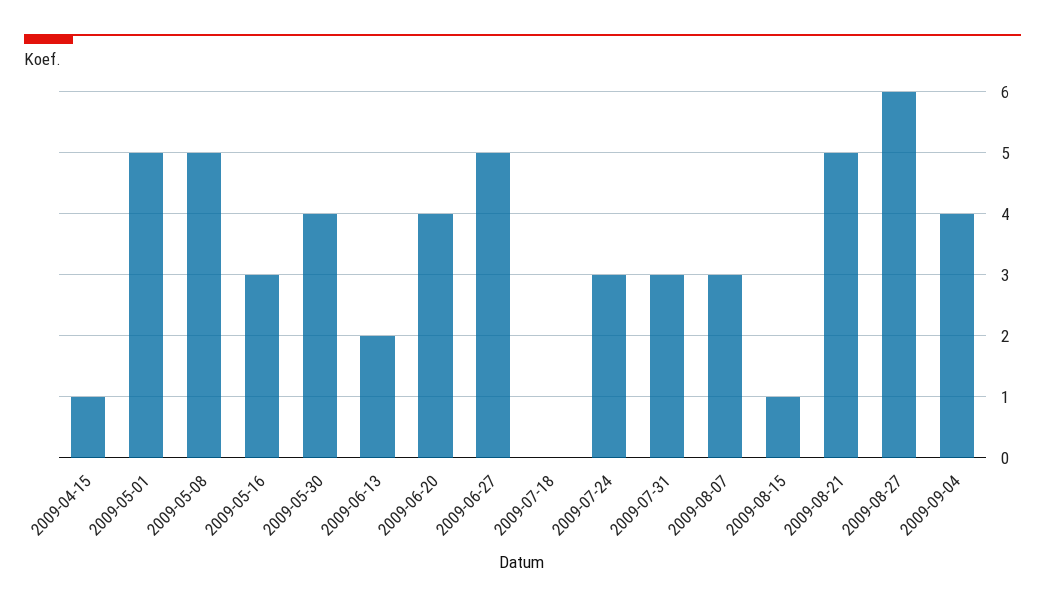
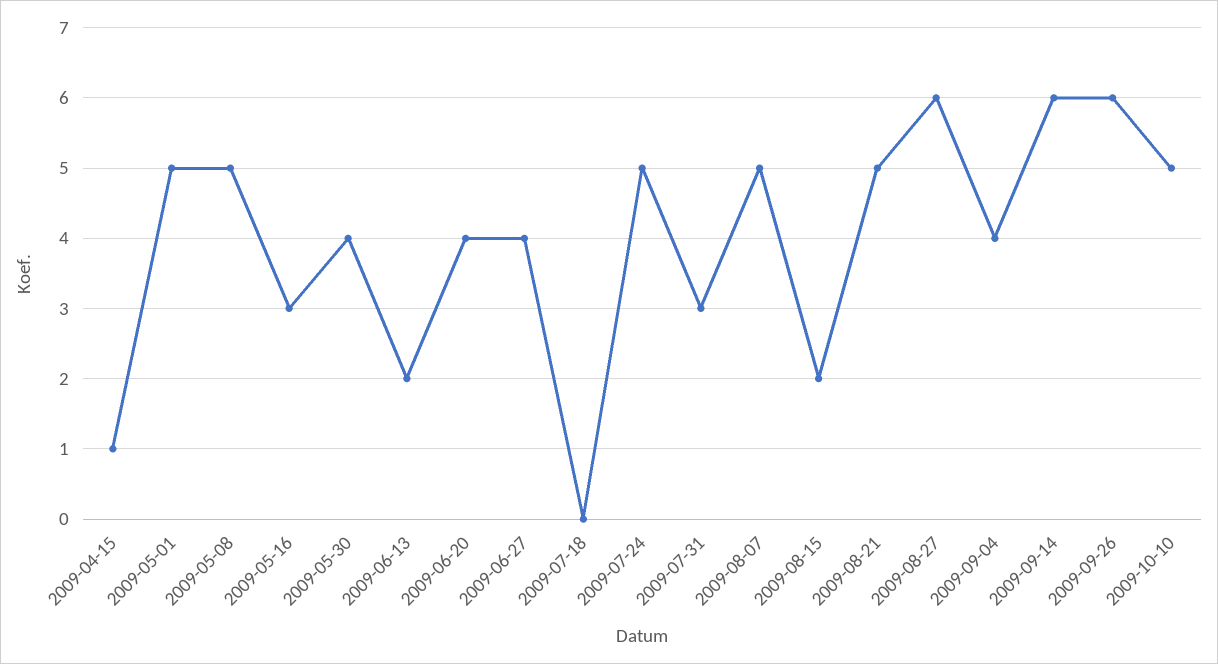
2009-06-27: 5 -> 4
2009-07-24: 3 -> 5
2009-08-07: 3 -> 5
2009-08-15: 1 -> 2
2009-09-14: none -> 6
2009-09-26: none -> 6
2009-10-10: none -> 5

